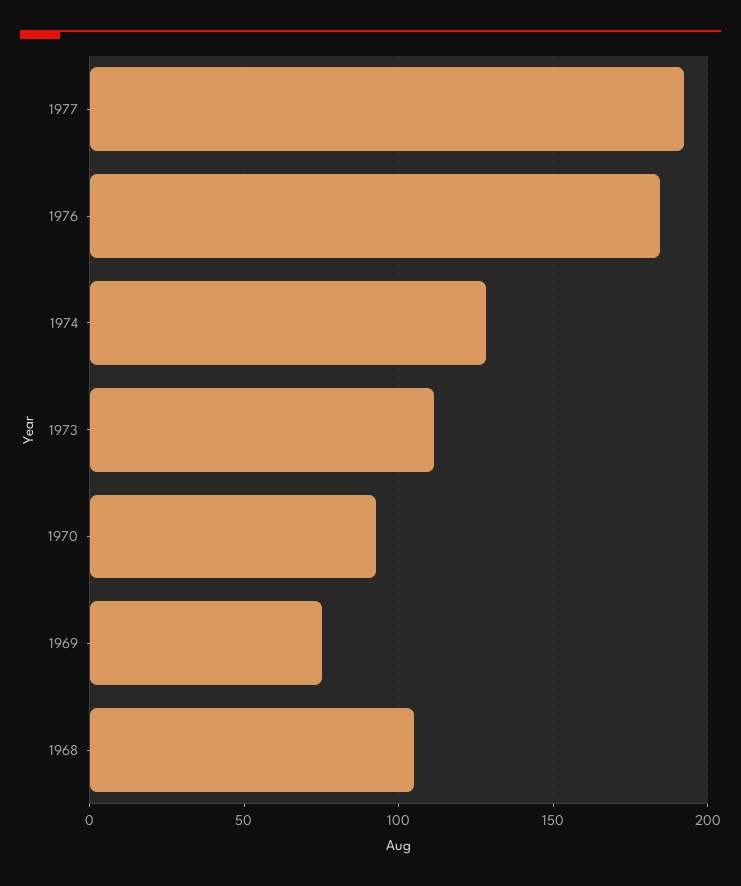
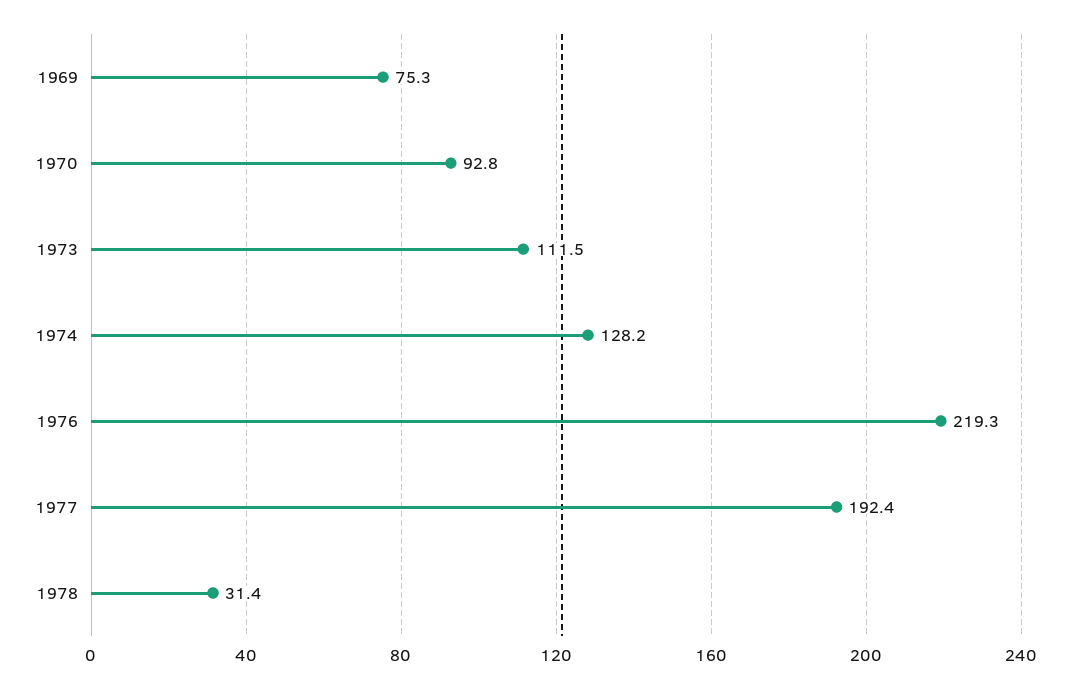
1976: 185 -> 219.3
1968: 105 -> none
1978: none -> 31.4

